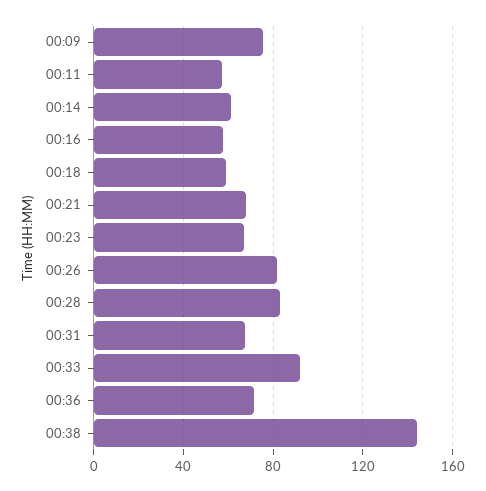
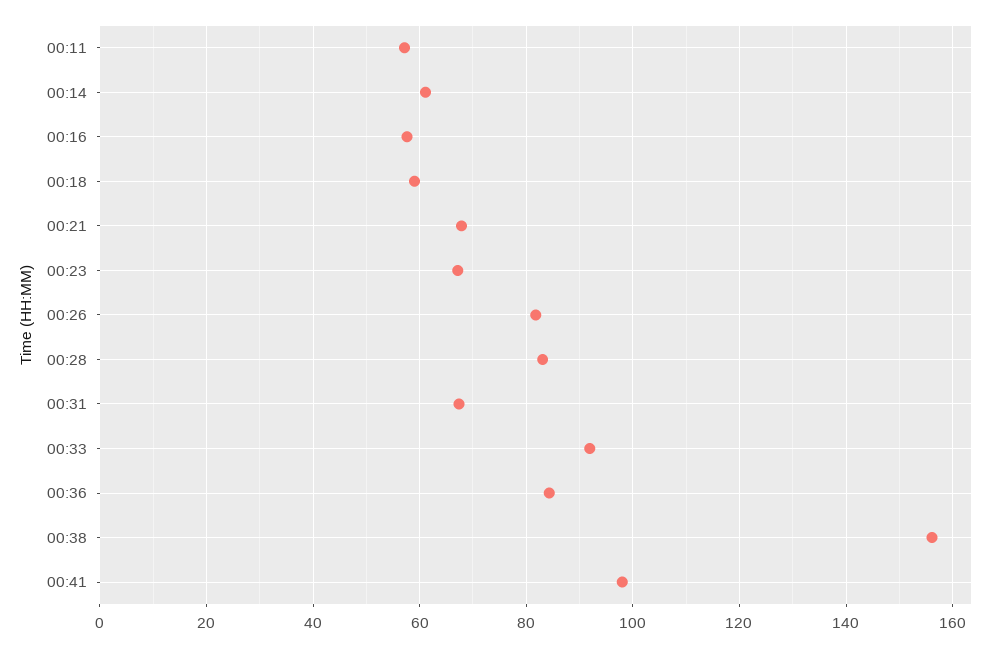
00:09: 75 -> none
00:36: 70 -> 84
00:38: 145 -> 156
00:41: none -> 98

